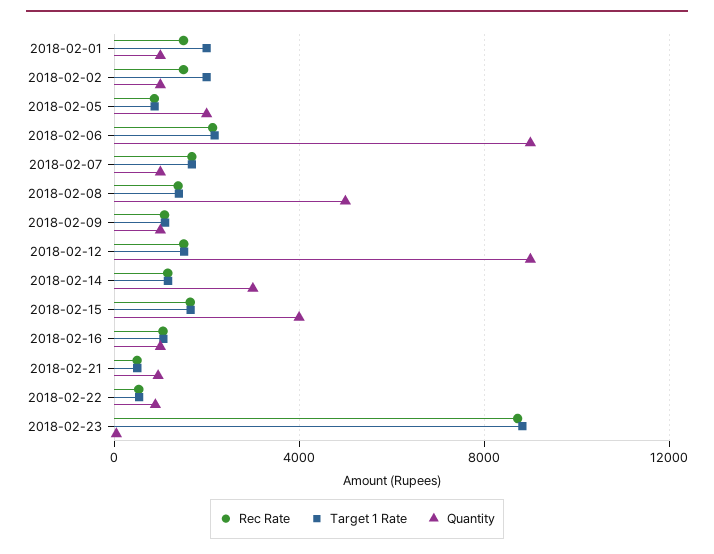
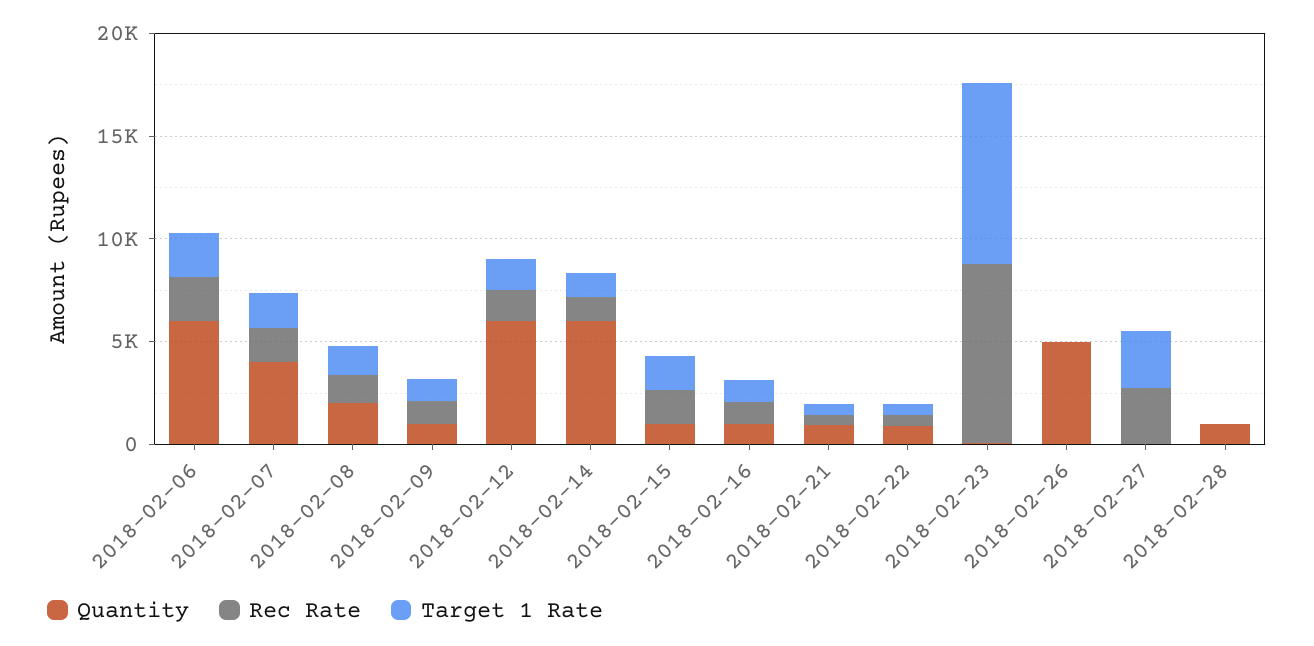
Rec Rate, 2018-02-01: 1500 -> none
Target 1 Rate, 2018-02-01: 2000 -> none
Quantity, 2018-02-01: 1000 -> none
Rec Rate, 2018-02-02: 1500 -> none
Target 1 Rate, 2018-02-02: 2000 -> none
Quantity, 2018-02-02: 1000 -> none
Rec Rate, 2018-02-05: 1000 -> none
Target 1 Rate, 2018-02-05: 1000 -> none
Quantity, 2018-02-05: 2000 -> none
Quantity, 2018-02-06: 9000 -> 6000
Quantity, 2018-02-07: 1000 -> 4000
Quantity, 2018-02-08: 5000 -> 2000
Quantity, 2018-02-12: 9000 -> 6000
Quantity, 2018-02-14: 3000 -> 6000
Quantity, 2018-02-15: 4000 -> 1000
Quantity, 2018-02-26: none -> 5000
Rec Rate, 2018-02-26: none -> 0
Target 1 Rate, 2018-02-26: none -> 0
Quantity, 2018-02-27: none -> 0
Rec Rate, 2018-02-27: none -> 3000
Target 1 Rate, 2018-02-27: none -> 3000
Quantity, 2018-02-28: none -> 1000
Rec Rate, 2018-02-28: none -> 0
Target 1 Rate, 2018-02-28: none -> 0

